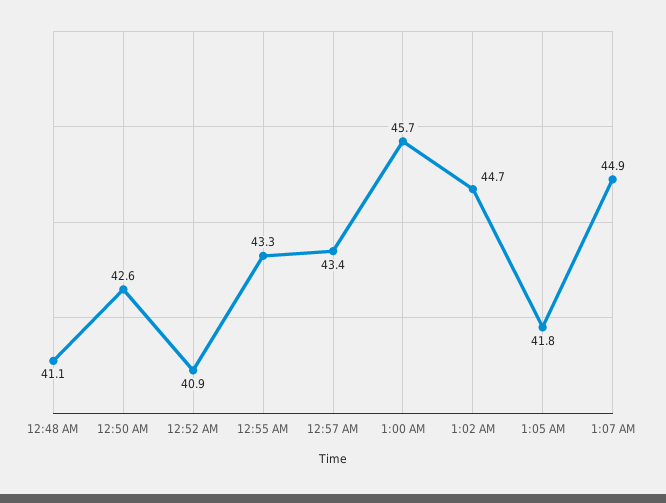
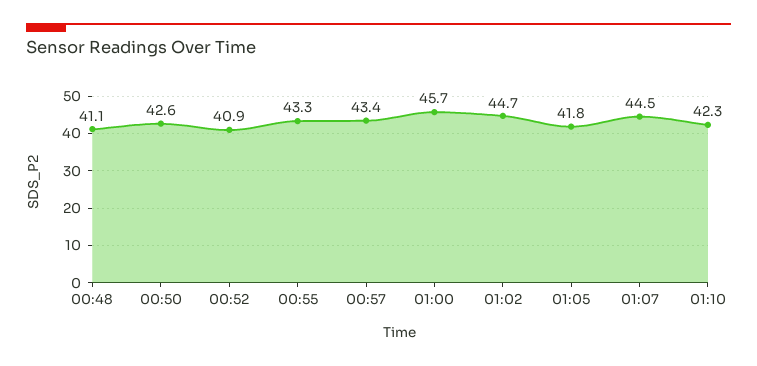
1:07 AM: 44.9 -> 44.5
01:10: none -> 42.3

